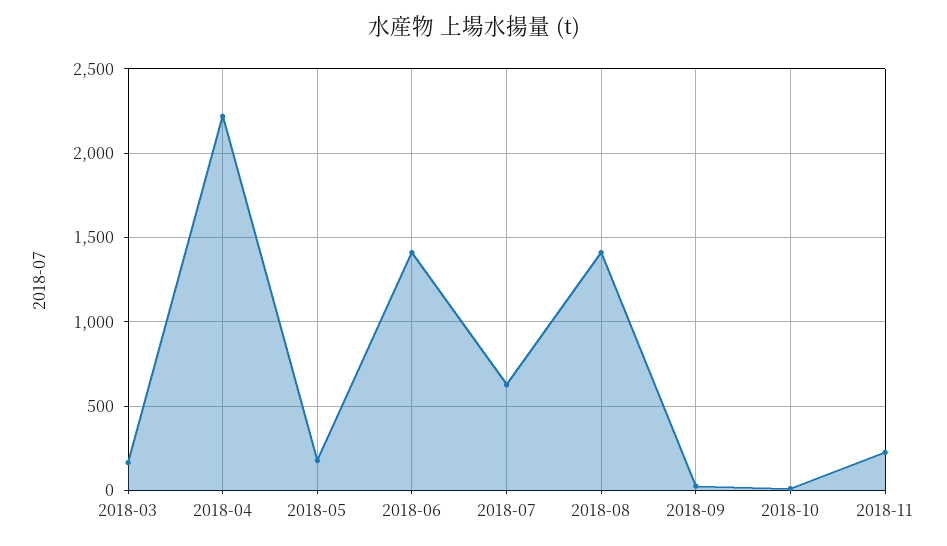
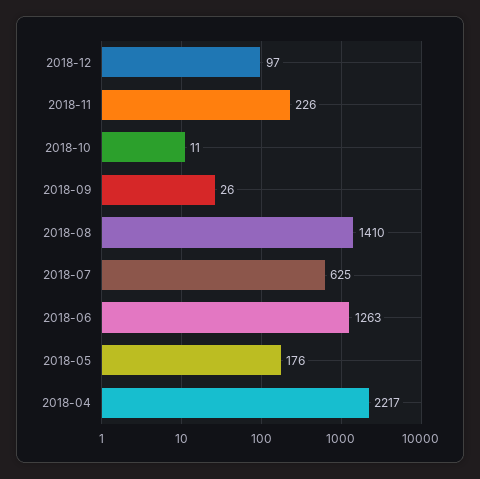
2018-03: 150 -> none
2018-06: 1400 -> 1263
2018-12: none -> 97

